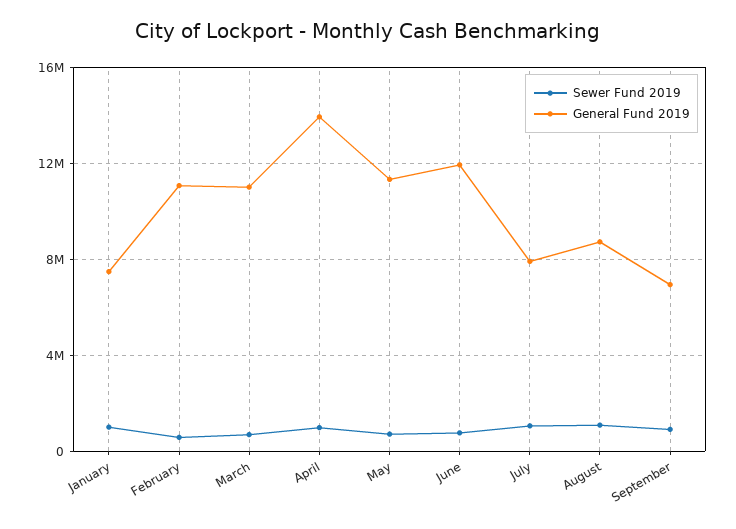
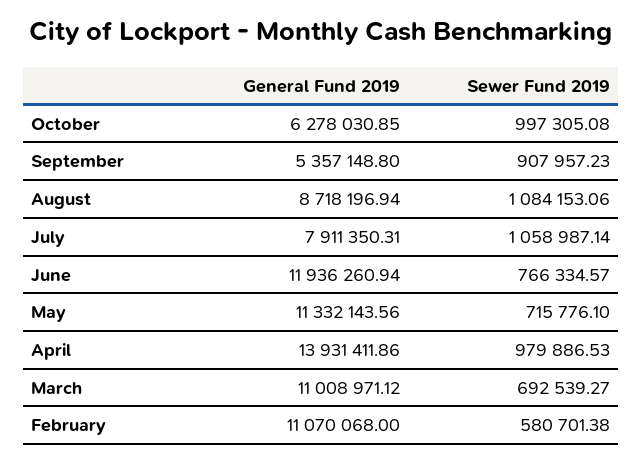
Sewer Fund 2019, January: 1000000 -> none
General Fund 2019, January: 7500000 -> none
General Fund 2019, September: 7000000 -> 5357148.8
General Fund 2019, October: none -> 6278030.85
Sewer Fund 2019, October: none -> 997305.08

